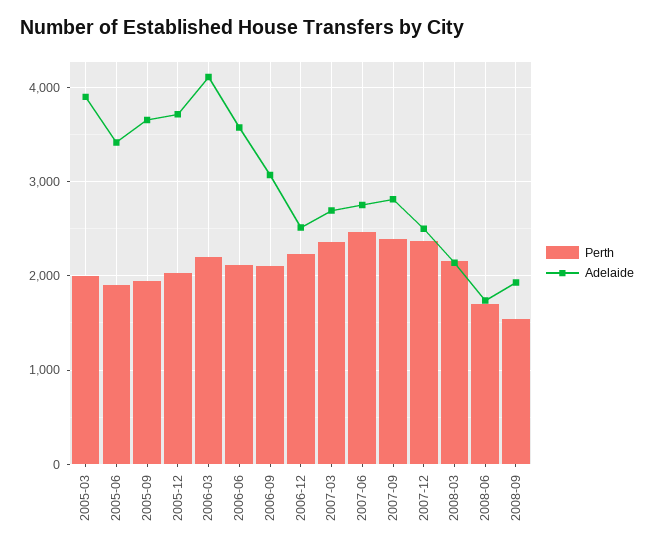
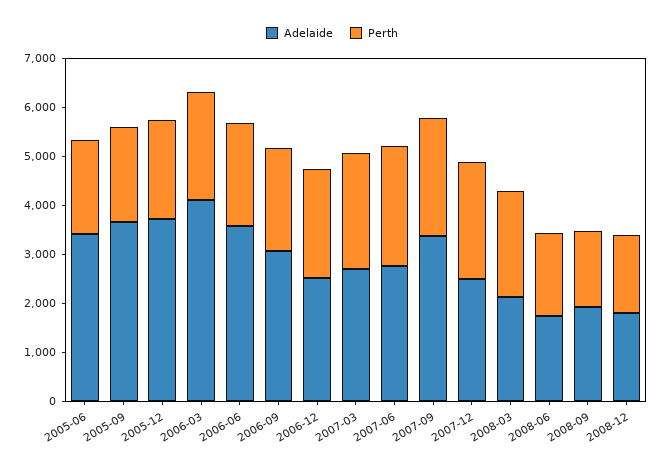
Perth, 2005-03: 2000 -> none
Adelaide, 2005-03: 3900 -> none
Adelaide, 2007-09: 2800 -> 3400
Adelaide, 2008-12: none -> 1800
Perth, 2008-12: none -> 1600

